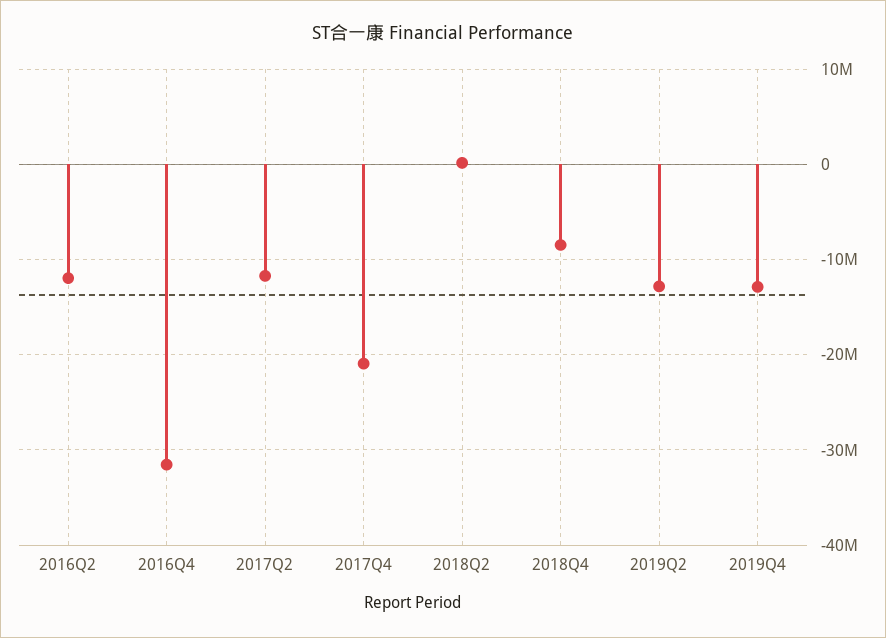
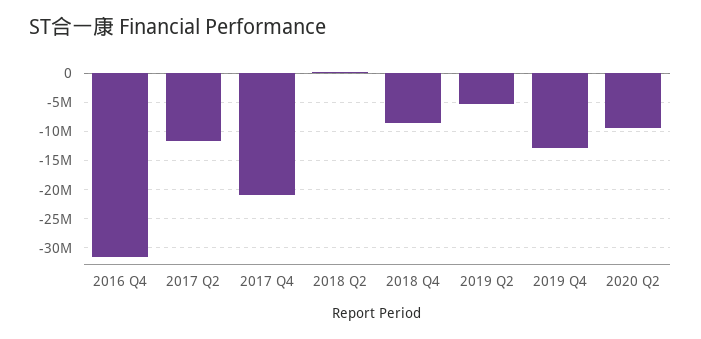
2016Q2: -12000000 -> none
2019Q2: -13000000 -> -5000000
2020 Q2: none -> -10000000

